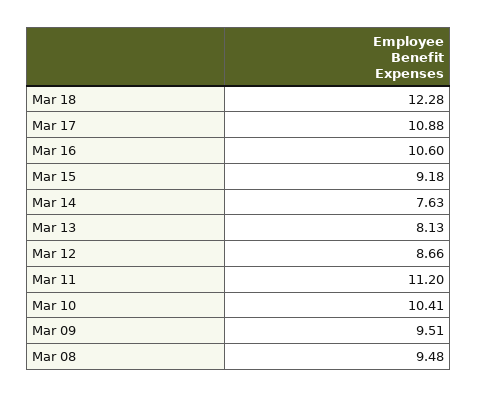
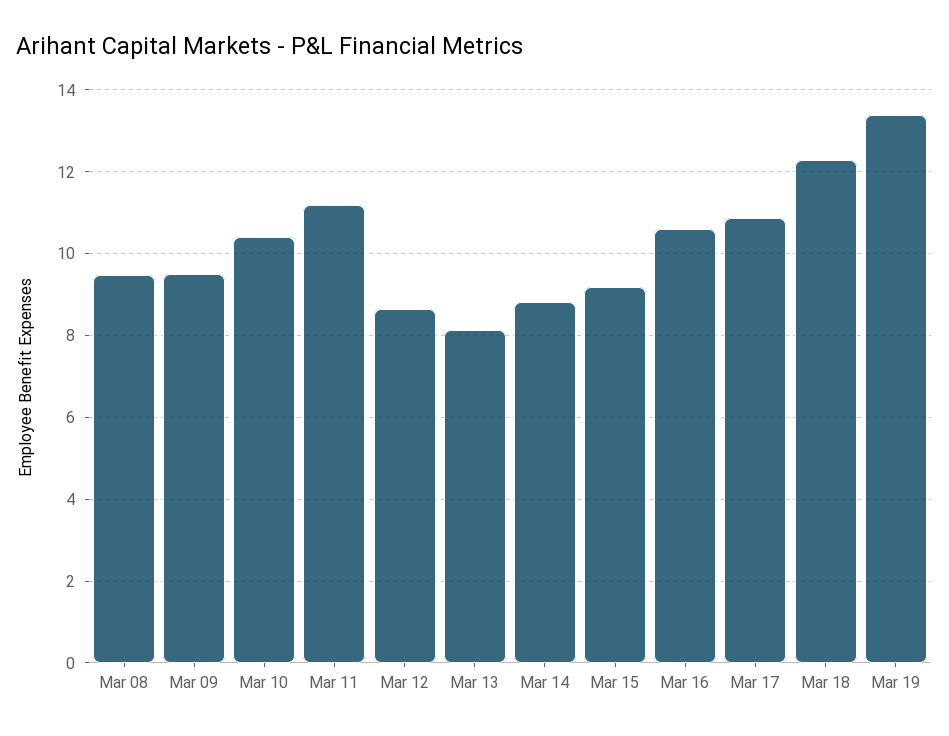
Mar 14: 7.63 -> 8.8
Mar 19: none -> 13.4

